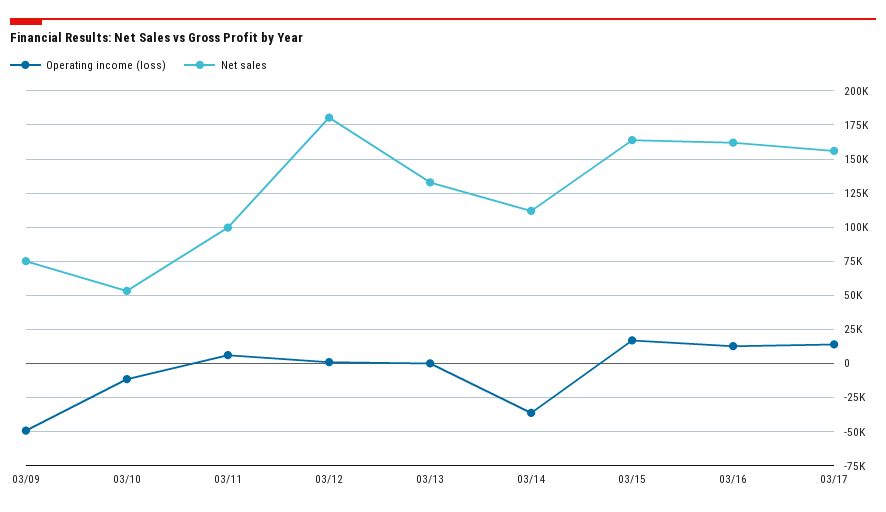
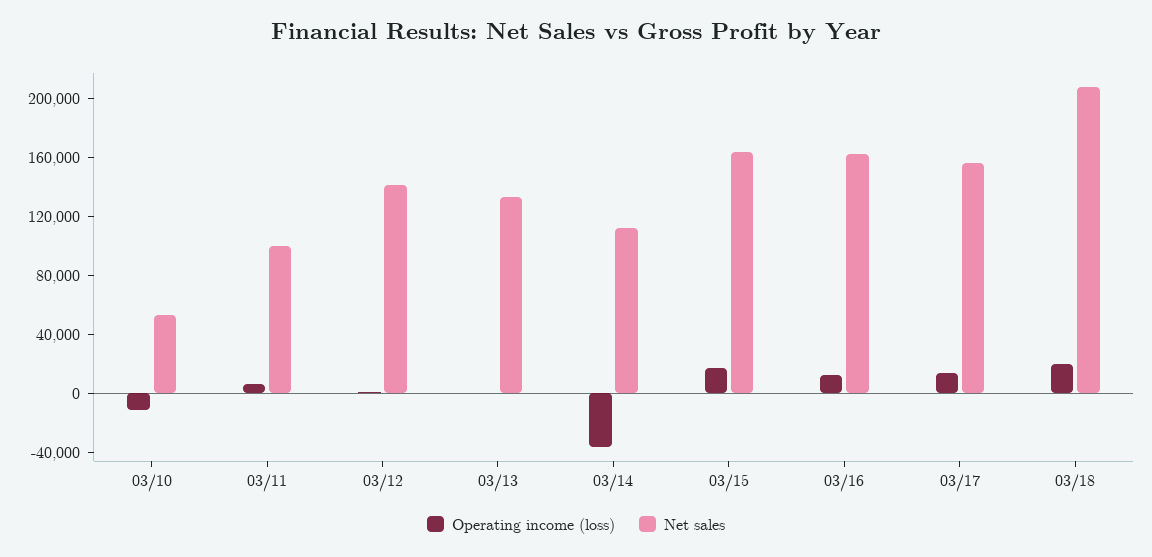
Operating income (loss), 03/09: -50000 -> none
Net sales, 03/09: 75000 -> none
Net sales, 03/12: 180000 -> 140000
Operating income (loss), 03/18: none -> 20000
Net sales, 03/18: none -> 210000

